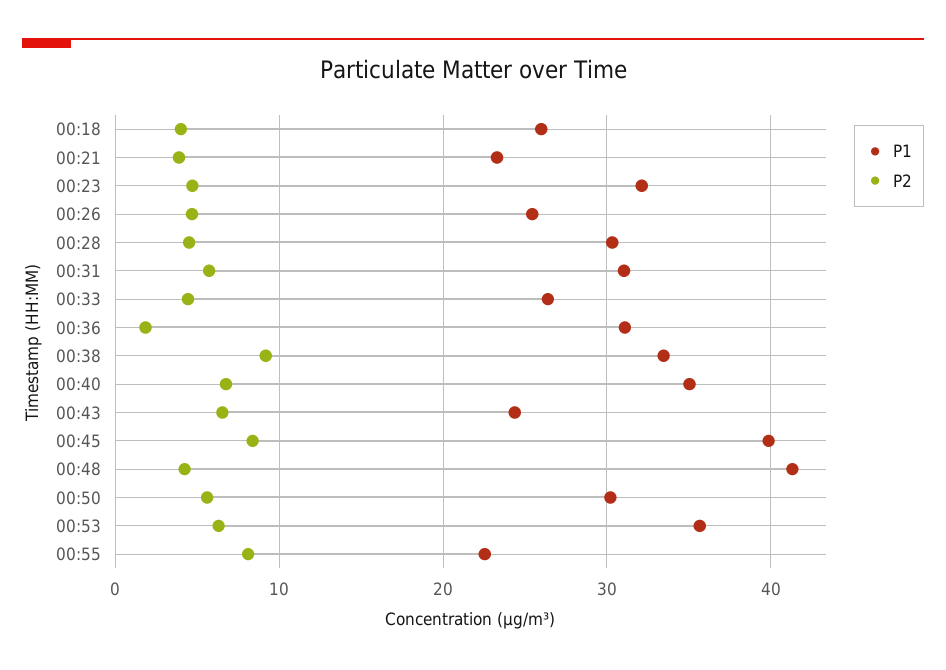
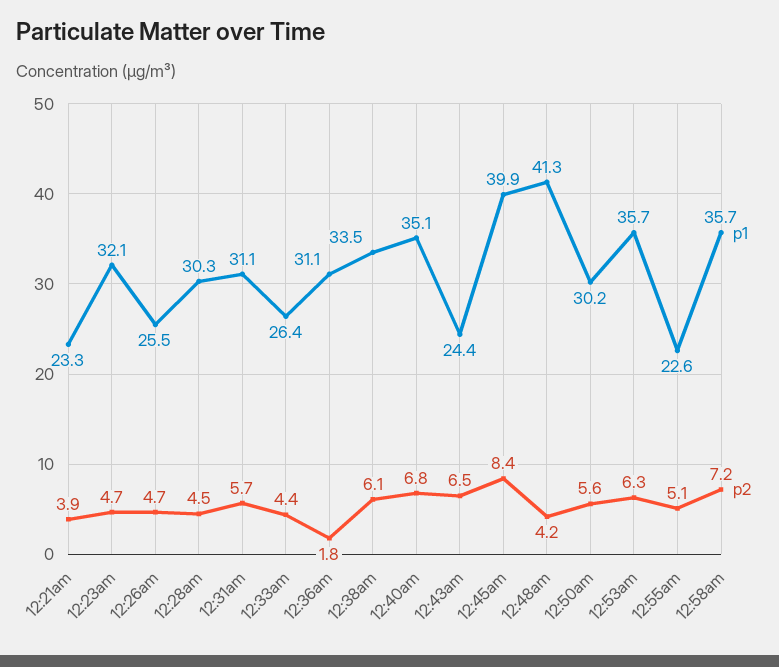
P1, 00:18: 26 -> none
P2, 00:18: 4 -> none
P2, 00:38: 9 -> 6.1
P2, 00:55: 8 -> 5.1
P1, 12:58am: none -> 35.7
P2, 12:58am: none -> 7.2

